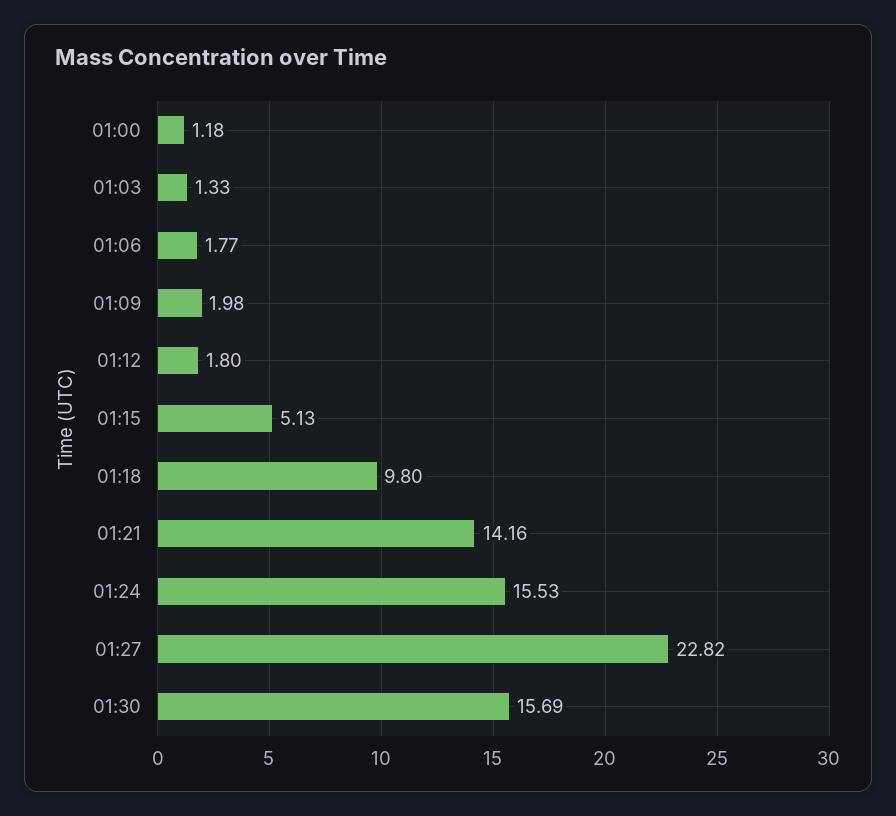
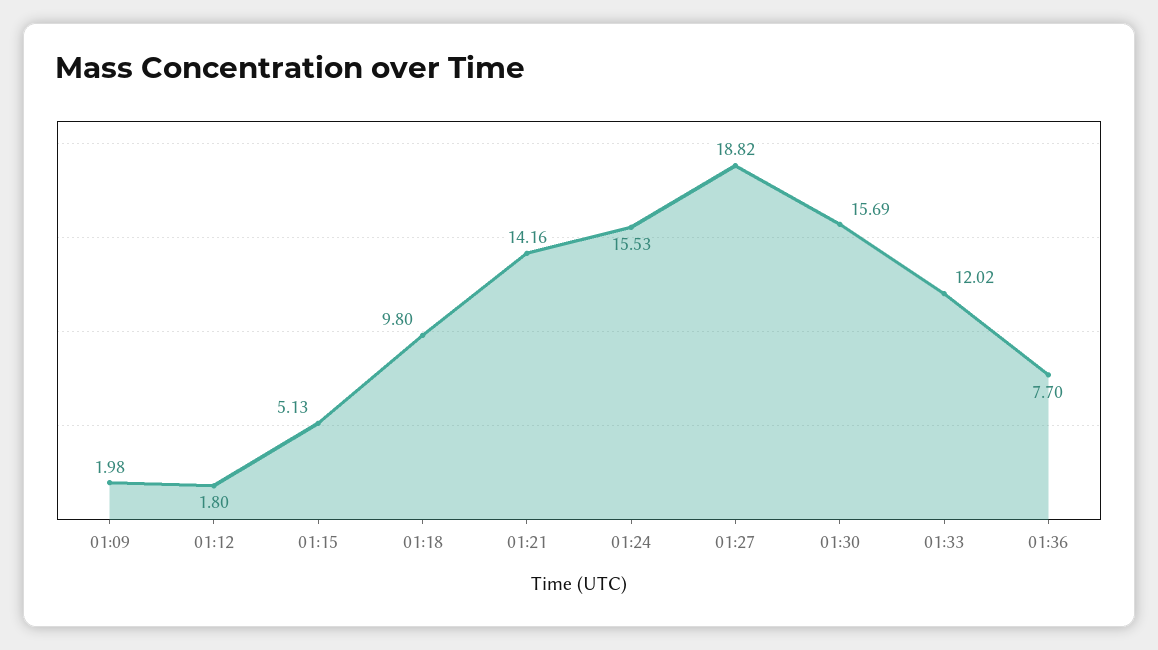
01:00: 1.18 -> none
01:03: 1.33 -> none
01:06: 1.77 -> none
01:27: 22.82 -> 18.82
01:33: none -> 12.02
01:36: none -> 7.7

